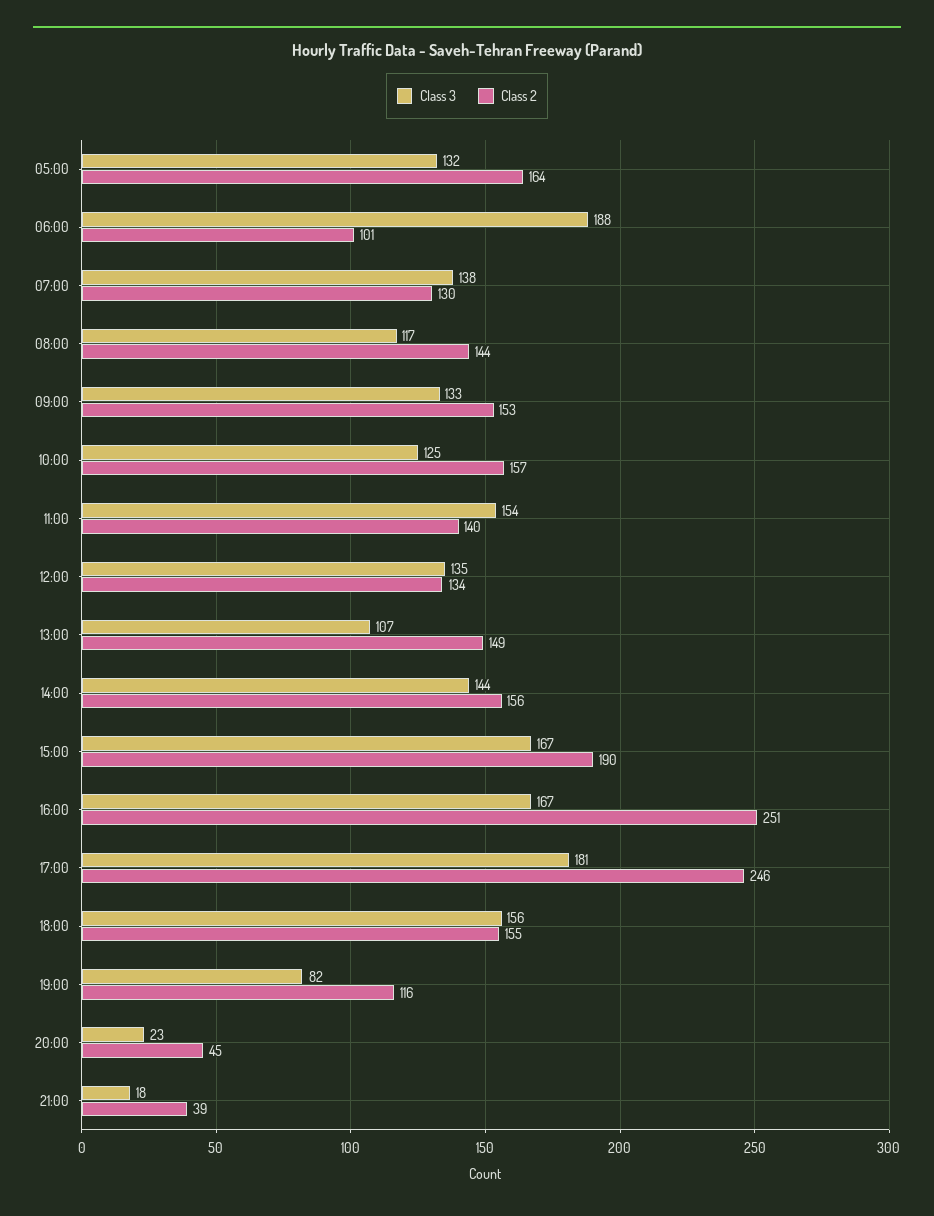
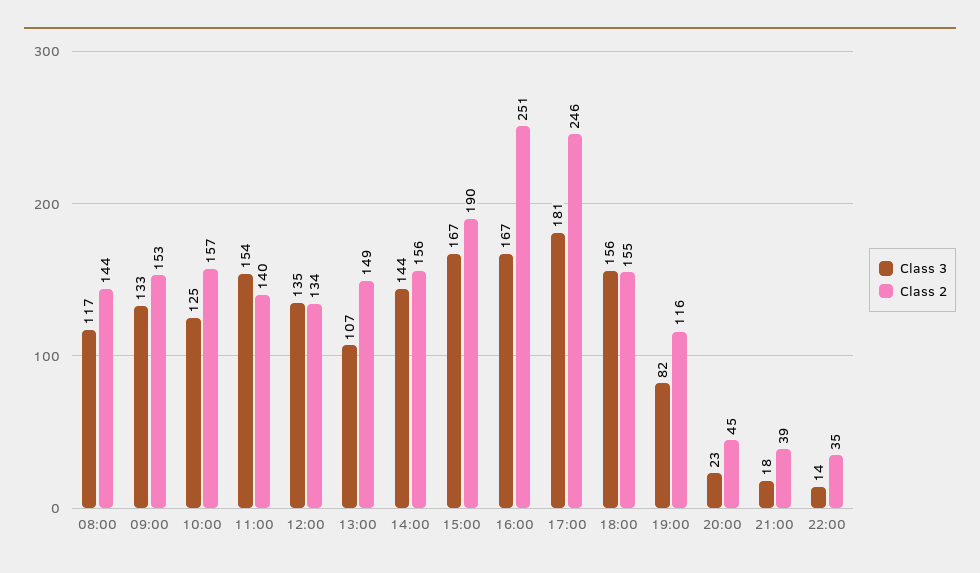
Class 3, 05:00: 132 -> none
Class 2, 05:00: 164 -> none
Class 3, 06:00: 188 -> none
Class 2, 06:00: 101 -> none
Class 3, 07:00: 138 -> none
Class 2, 07:00: 130 -> none
Class 3, 22:00: none -> 14
Class 2, 22:00: none -> 35

